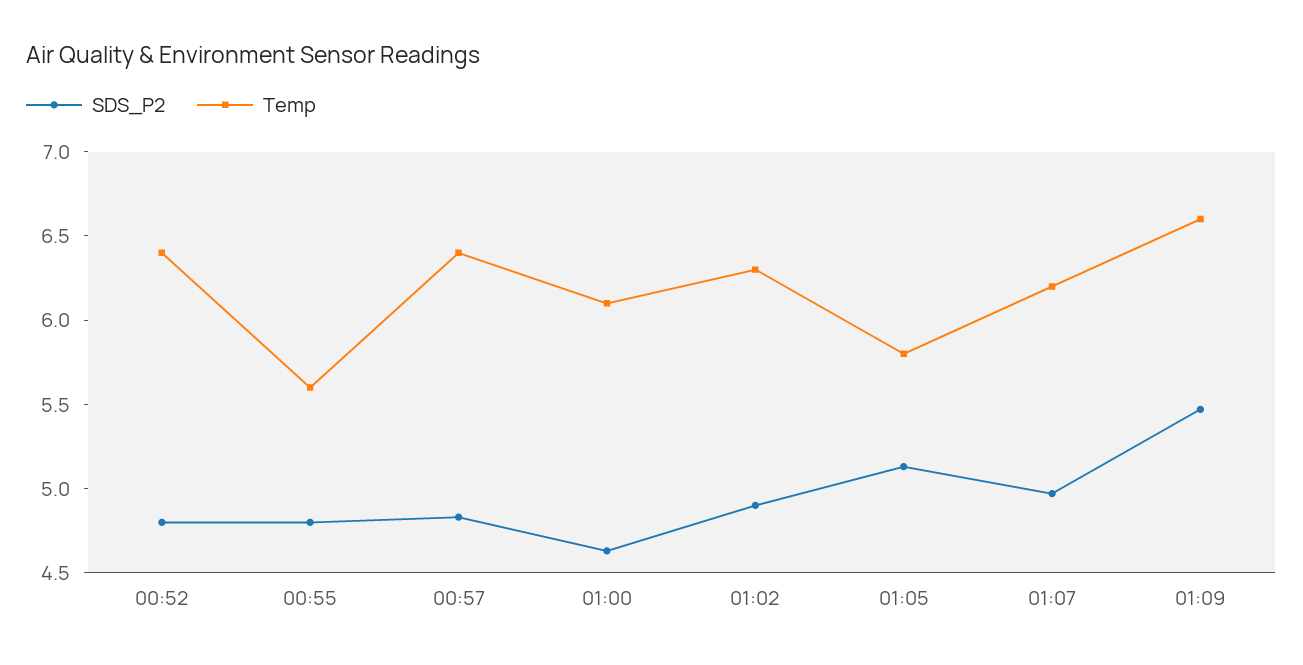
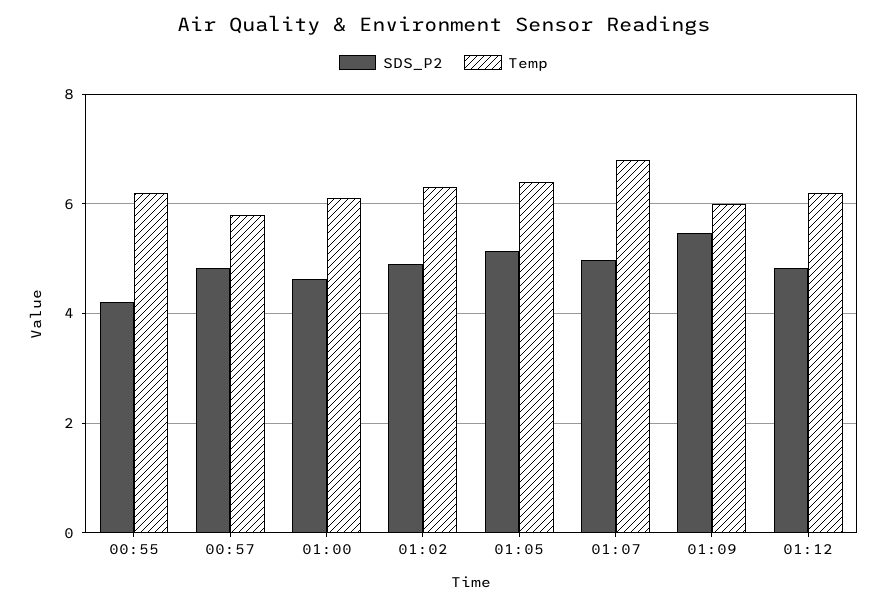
SDS_P2, 00:52: 4.8 -> none
Temp, 00:52: 6.4 -> none
SDS_P2, 00:55: 4.8 -> 4.2
Temp, 00:55: 5.6 -> 6.2
Temp, 00:57: 6.4 -> 5.8
Temp, 01:05: 5.8 -> 6.4
Temp, 01:07: 6.2 -> 6.8
Temp, 01:09: 6.6 -> 6
SDS_P2, 01:12: none -> 4.8
Temp, 01:12: none -> 6.2

